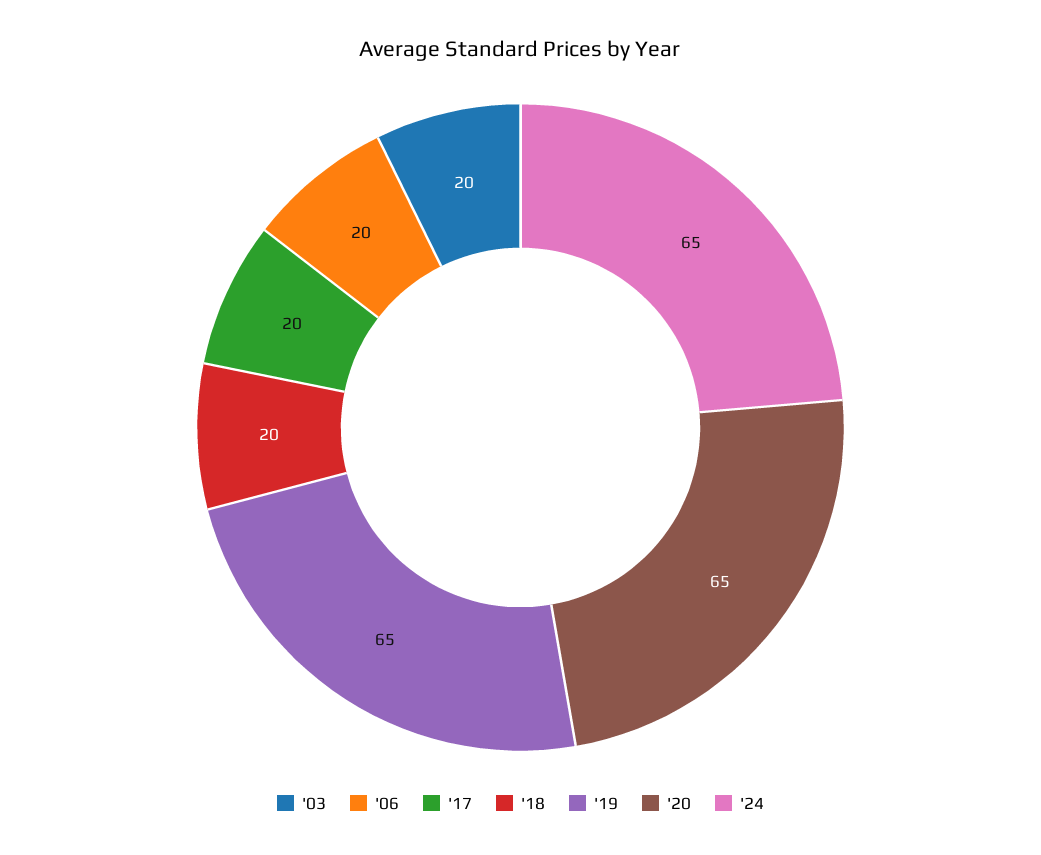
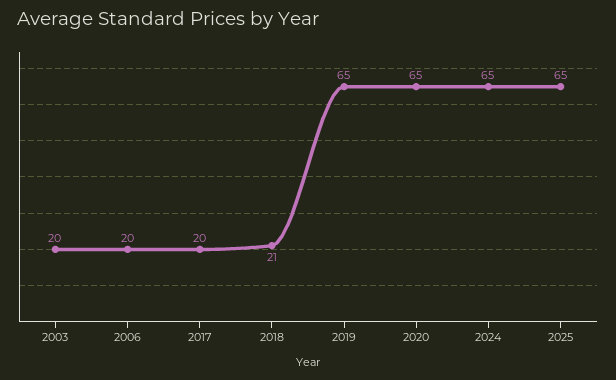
'18: 20 -> 21
2025: none -> 65

